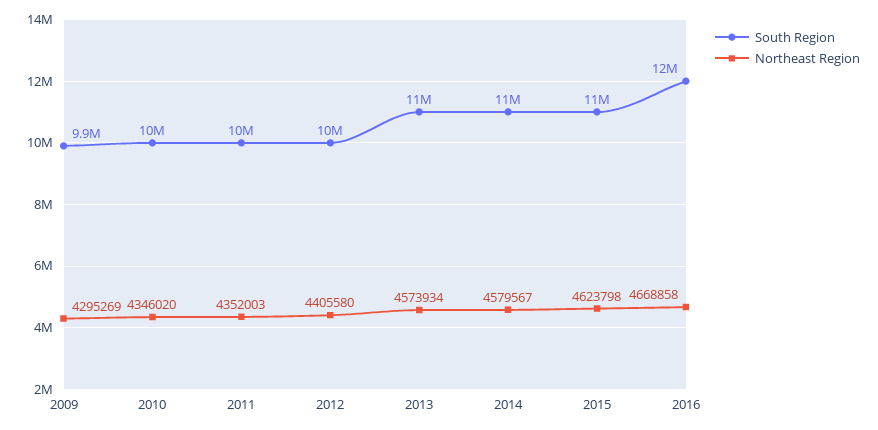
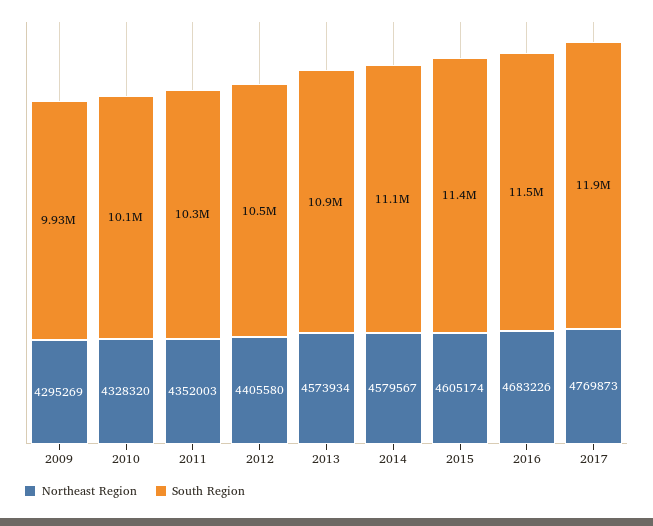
Northeast Region, 2010: 4346020 -> 4328320
Northeast Region, 2015: 4623798 -> 4605174
Northeast Region, 2016: 4668858 -> 4683226
Northeast Region, 2017: none -> 4769873
South Region, 2017: none -> 11900000

